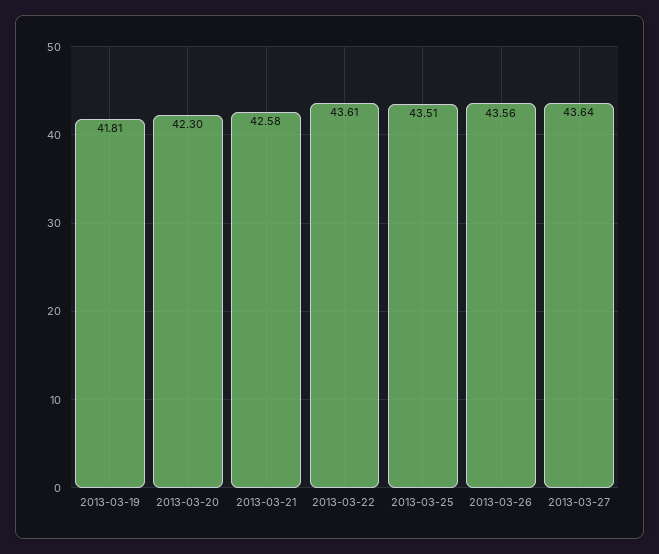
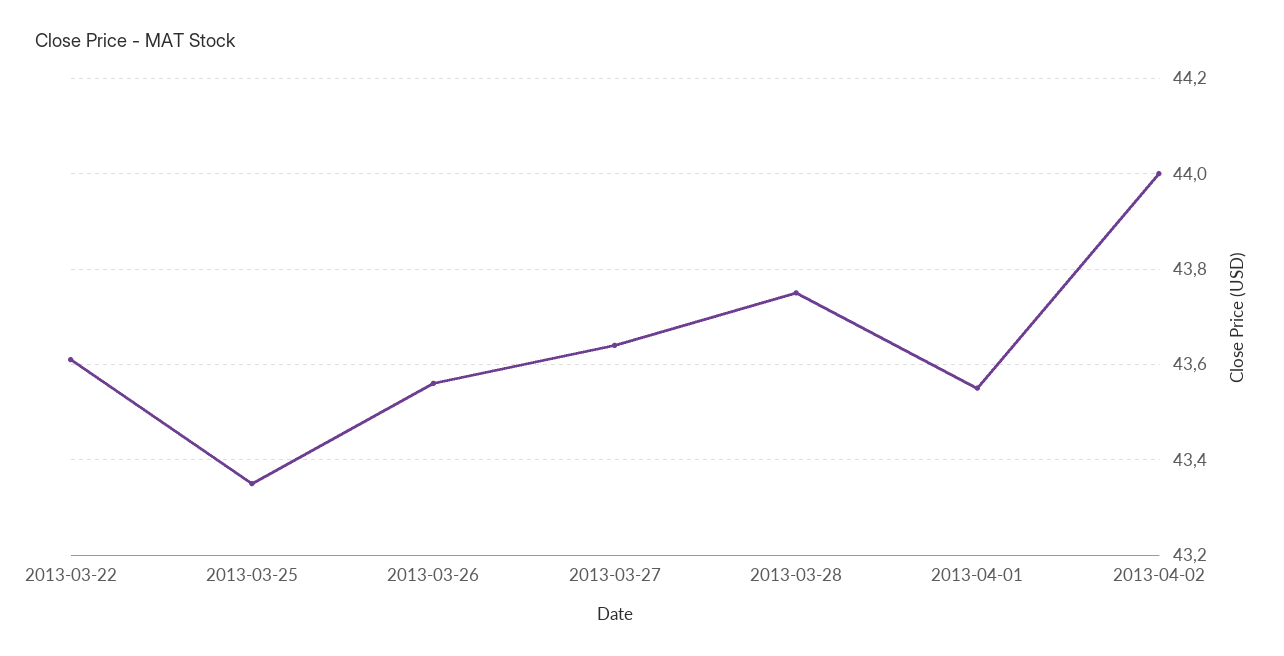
2013-03-19: 41.81 -> none
2013-03-20: 42.3 -> none
2013-03-21: 42.58 -> none
2013-03-25: 43.51 -> 43.35
2013-03-28: none -> 43.75
2013-04-01: none -> 43.55
2013-04-02: none -> 44

